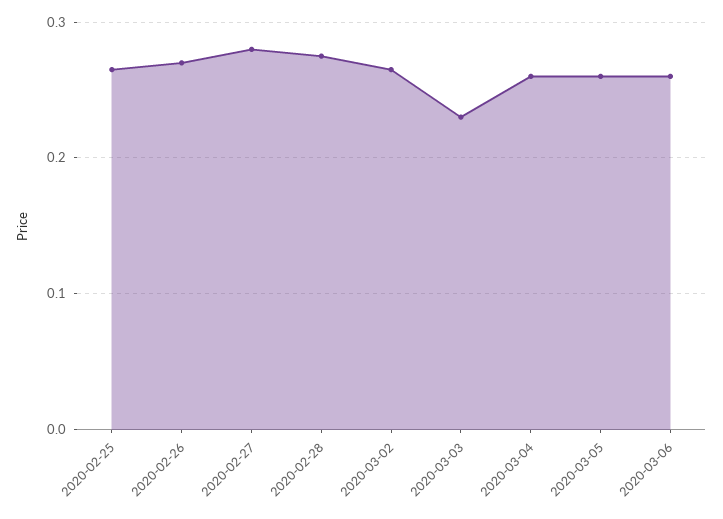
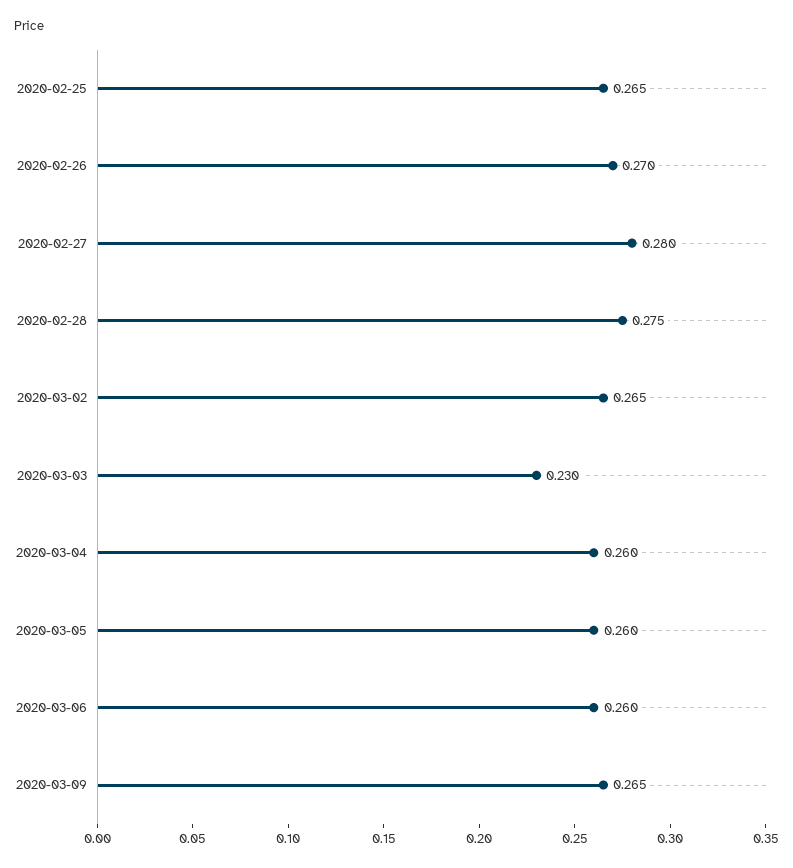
2020-03-09: none -> 0.265

